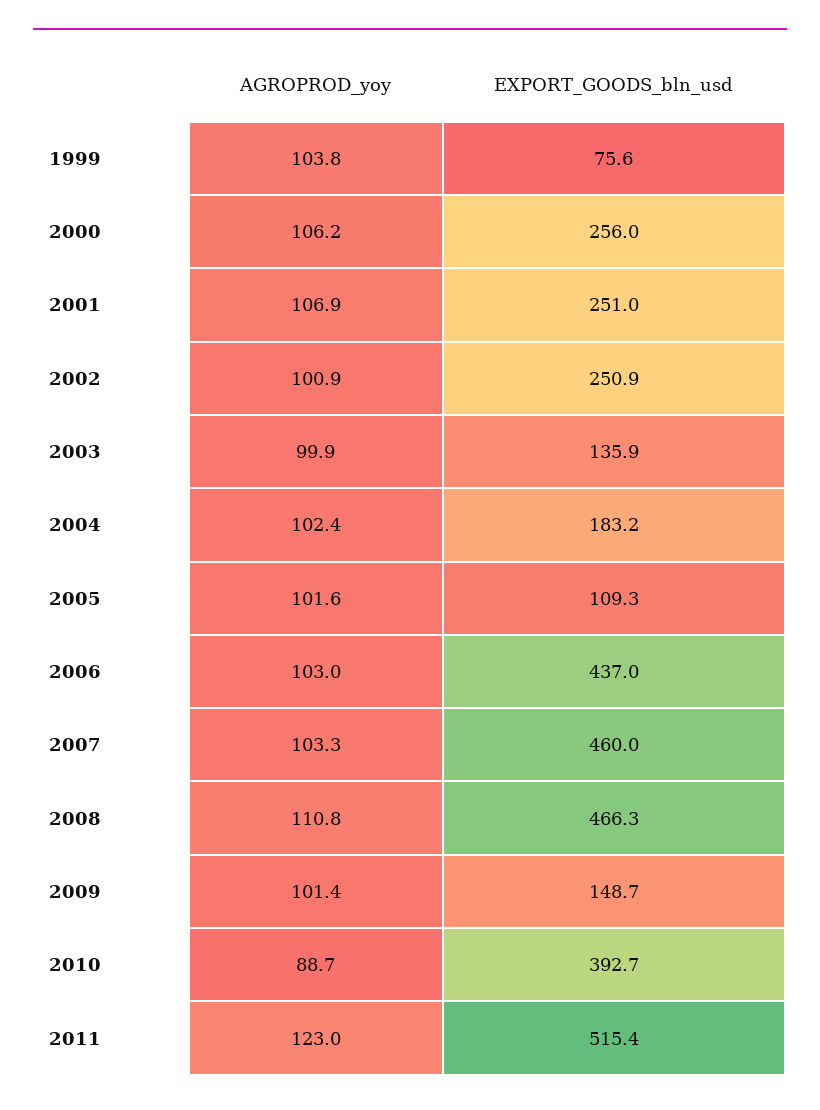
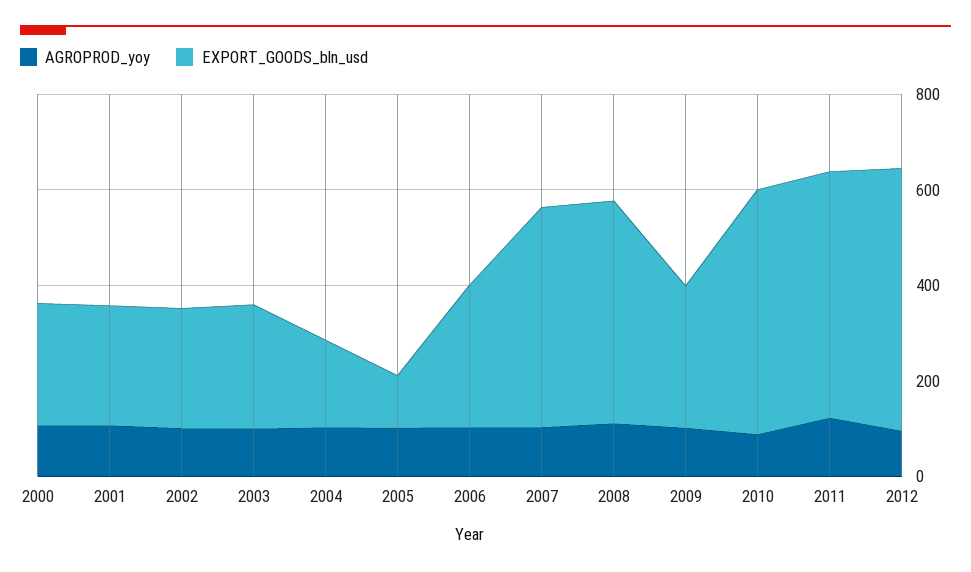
AGROPROD_yoy, 1999: 103.8 -> none
EXPORT_GOODS_bln_usd, 1999: 75.6 -> none
EXPORT_GOODS_bln_usd, 2003: 135.9 -> 250
EXPORT_GOODS_bln_usd, 2006: 437 -> 300
EXPORT_GOODS_bln_usd, 2009: 148.7 -> 300
EXPORT_GOODS_bln_usd, 2010: 392.7 -> 500
AGROPROD_yoy, 2012: none -> 100
EXPORT_GOODS_bln_usd, 2012: none -> 550

